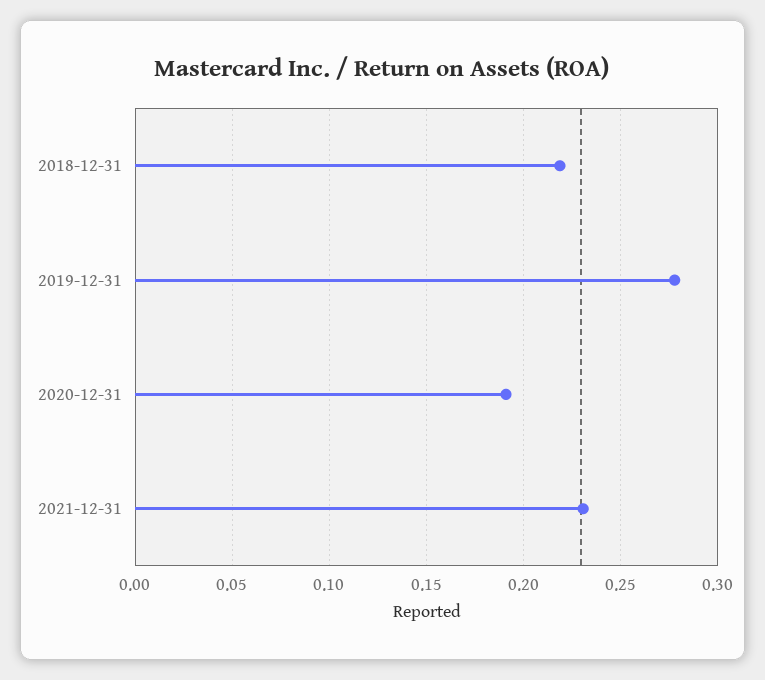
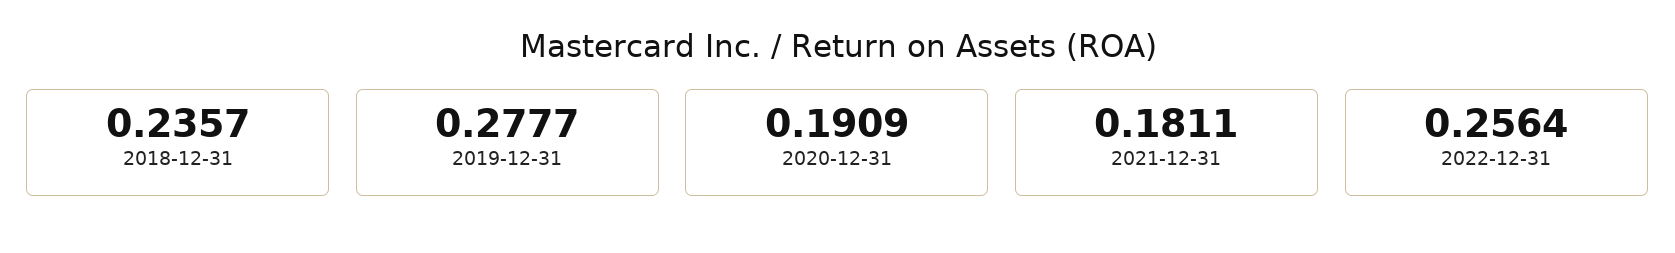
2018-12-31: 0.22 -> 0.2357
2021-12-31: 0.23 -> 0.1811
2022-12-31: none -> 0.2564

